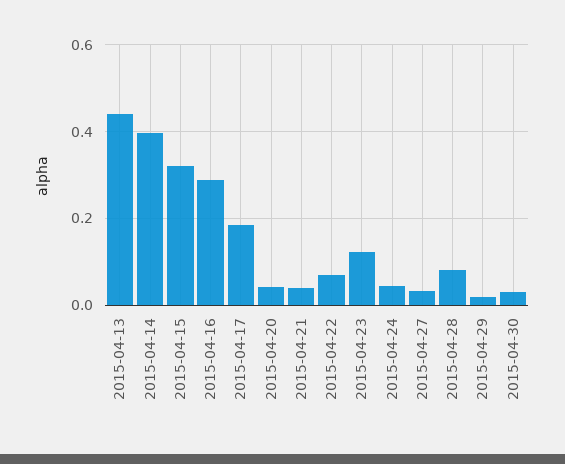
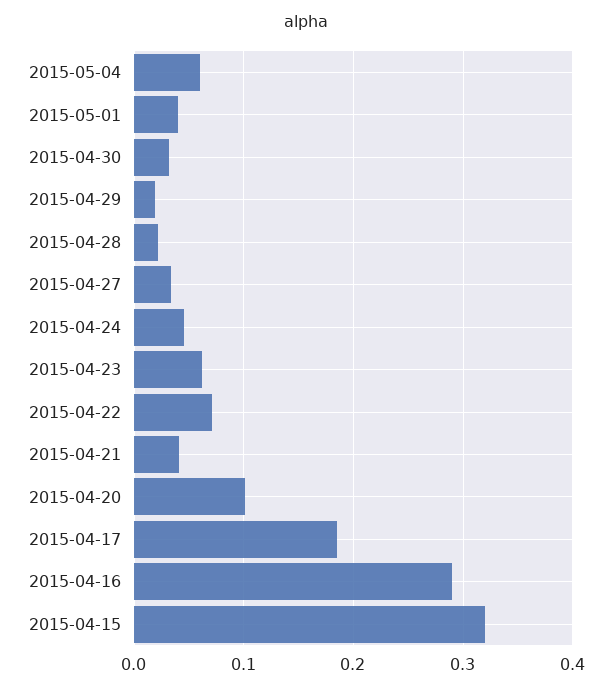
2015-04-13: 0.44 -> none
2015-04-14: 0.4 -> none
2015-04-20: 0.04 -> 0.1
2015-04-23: 0.12 -> 0.06
2015-04-28: 0.08 -> 0.02
2015-05-04: none -> 0.06
2015-05-01: none -> 0.04

